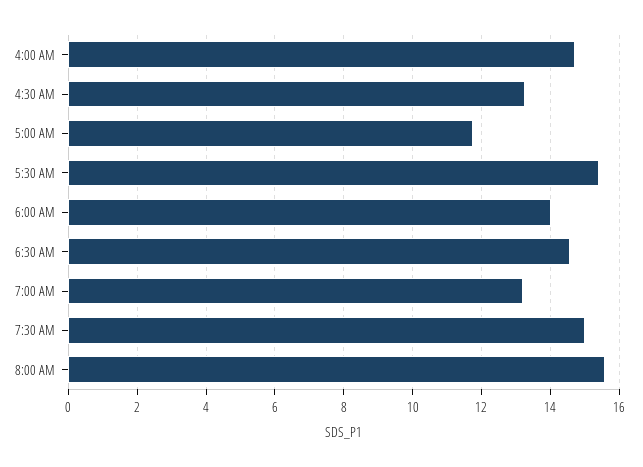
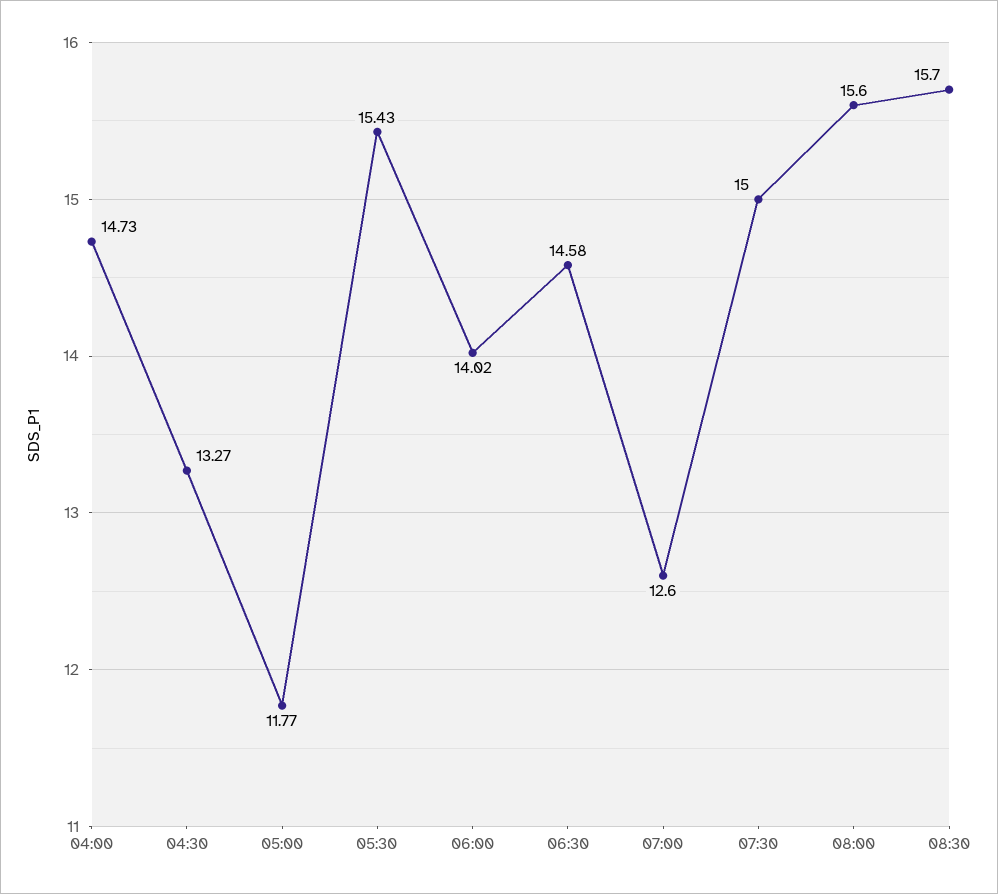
7:00 AM: 13.2 -> 12.6
08:30: none -> 15.7

